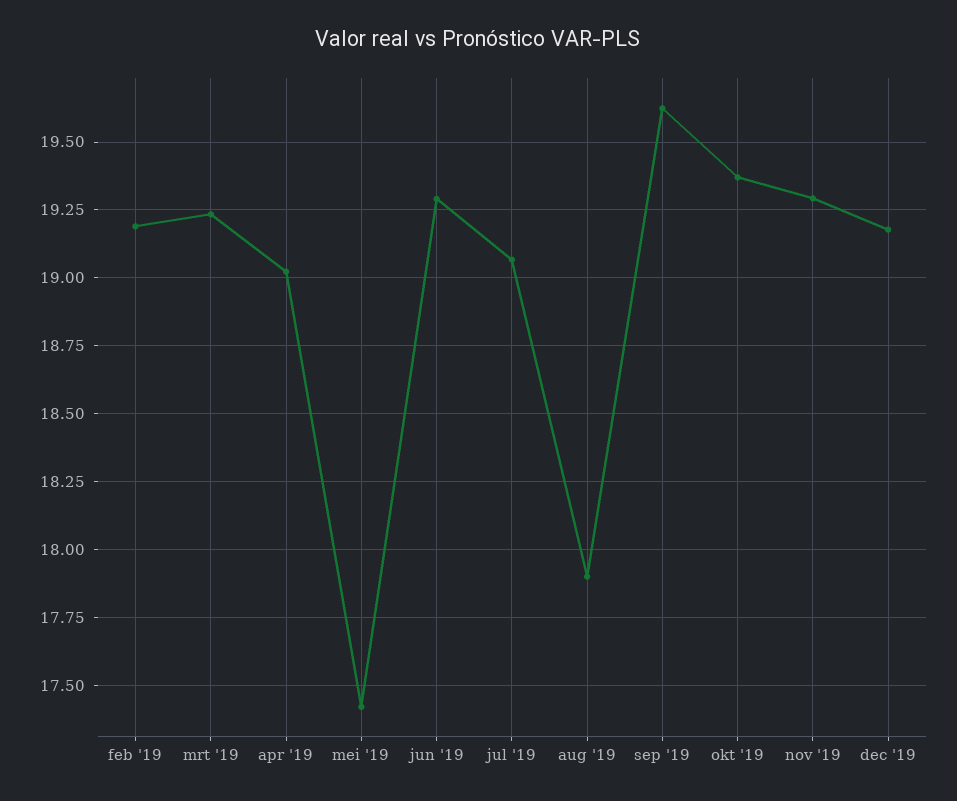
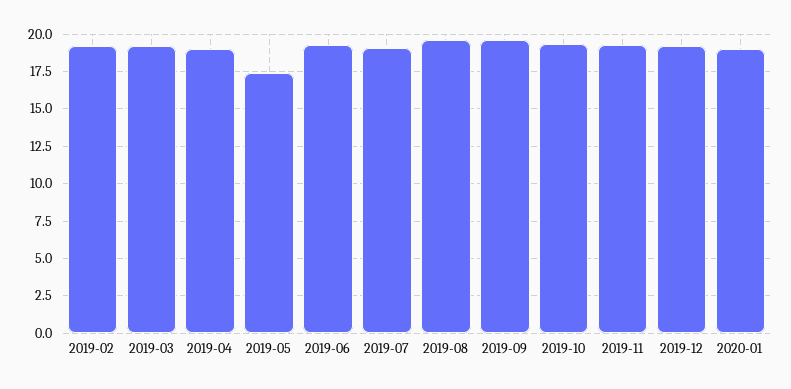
aug '19: 17.9 -> 19.5
2020-01: none -> 19

